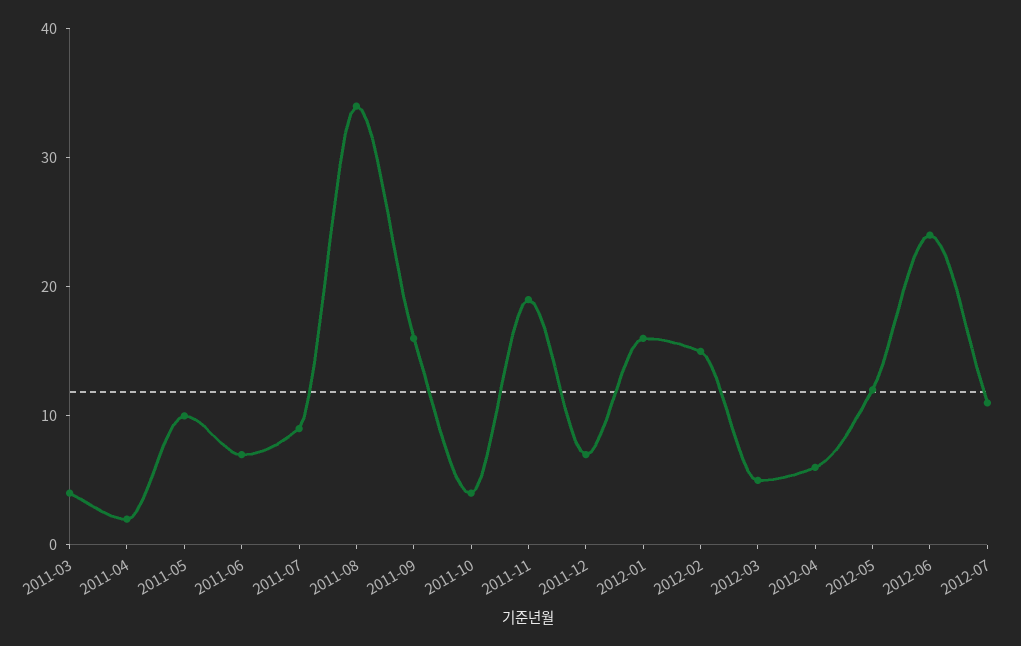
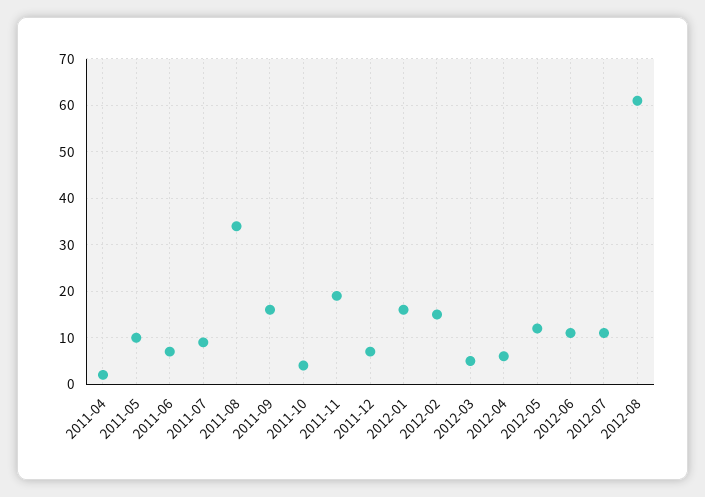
2011-03: 4 -> none
2012-06: 24 -> 10
2012-08: none -> 60

